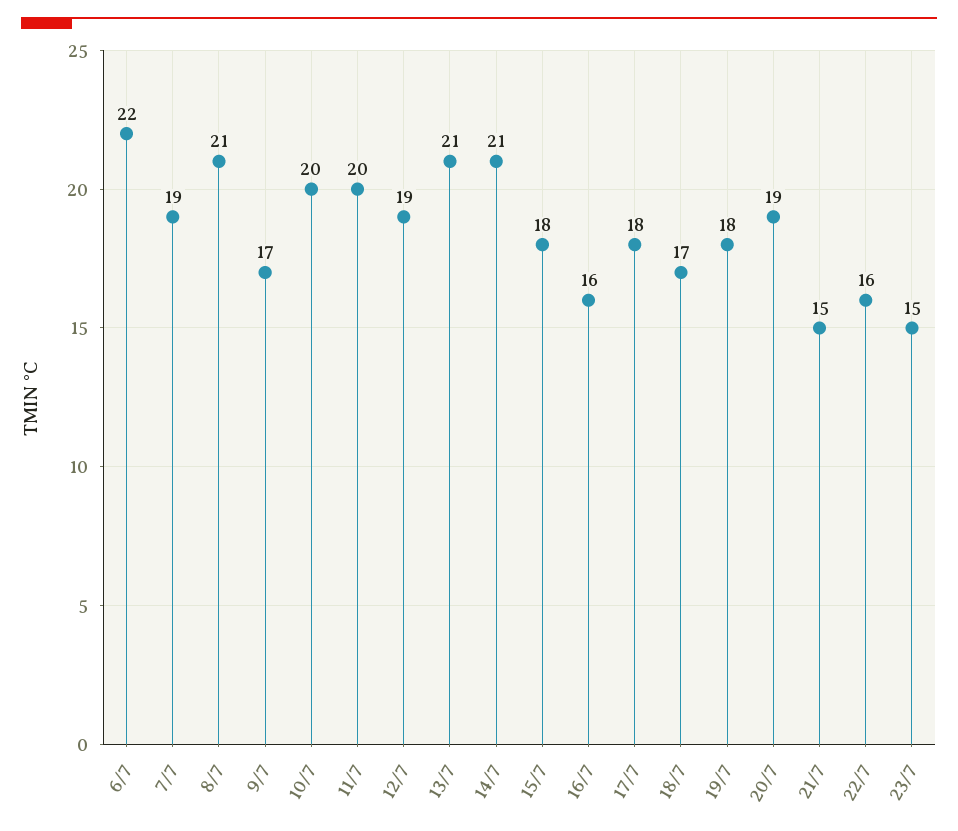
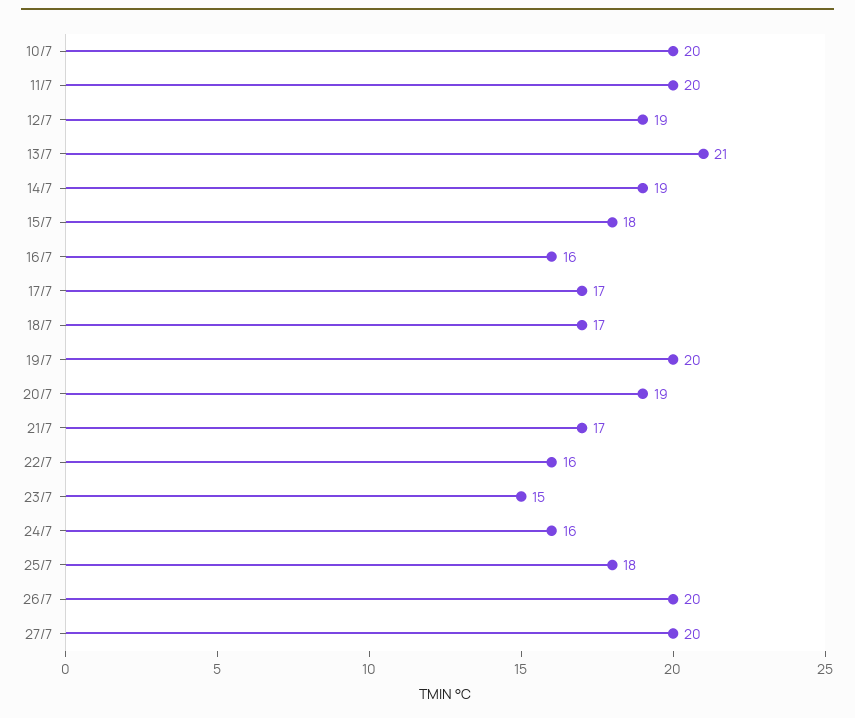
6/7: 22 -> none
7/7: 19 -> none
8/7: 21 -> none
9/7: 17 -> none
14/7: 21 -> 19
17/7: 18 -> 17
19/7: 18 -> 20
21/7: 15 -> 17
24/7: none -> 16
25/7: none -> 18
26/7: none -> 20
27/7: none -> 20

